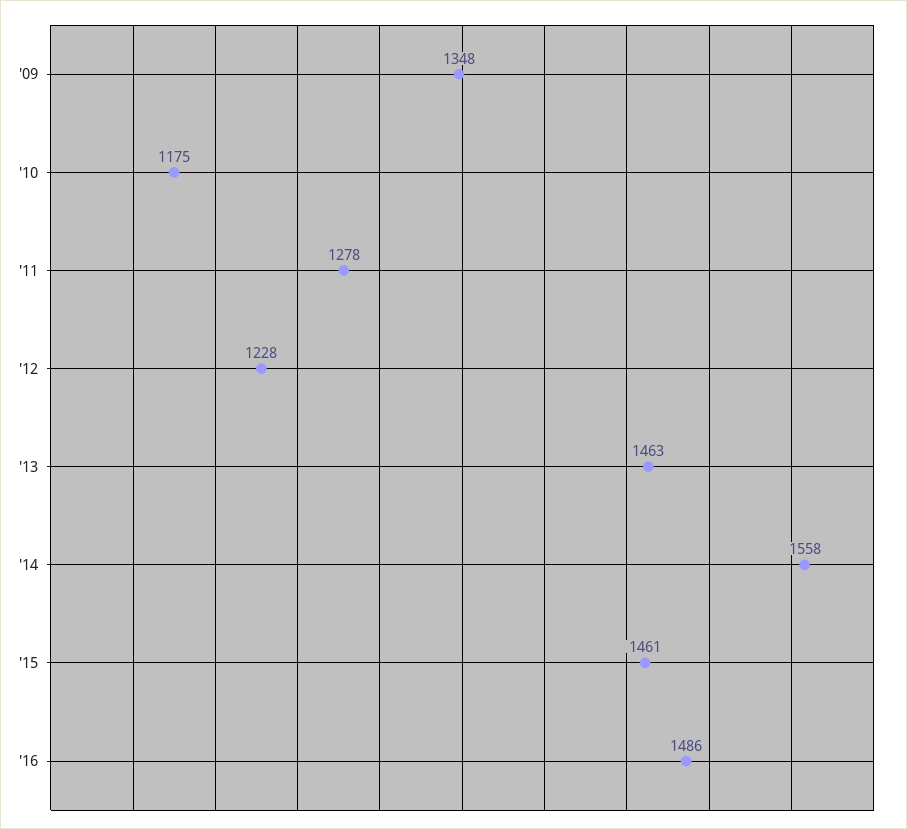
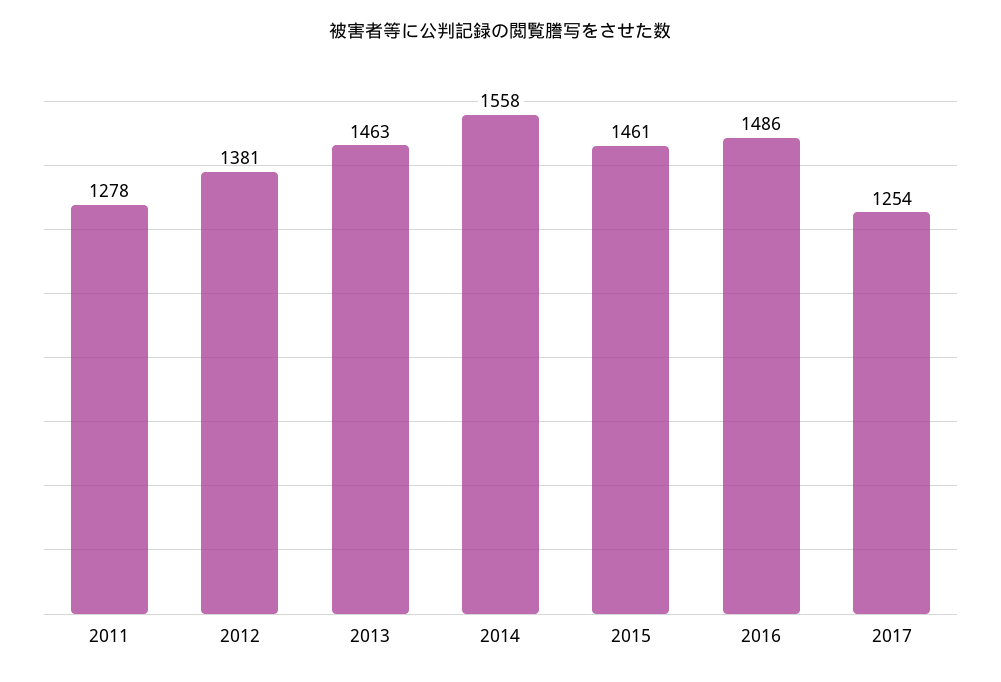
'09: 1348 -> none
'10: 1175 -> none
'12: 1228 -> 1381
2017: none -> 1254

